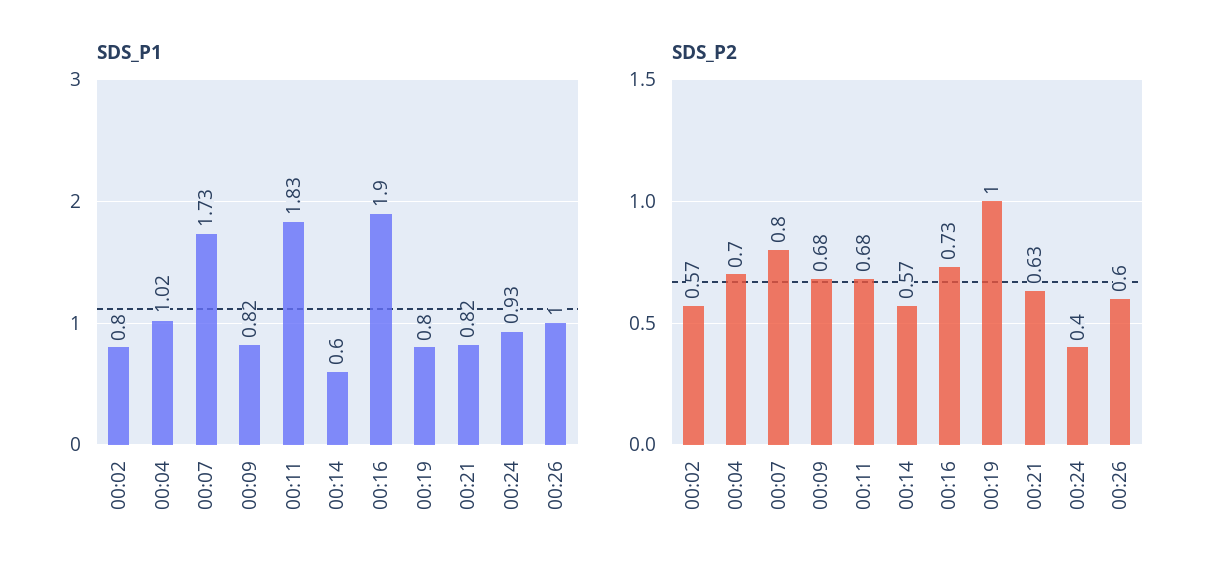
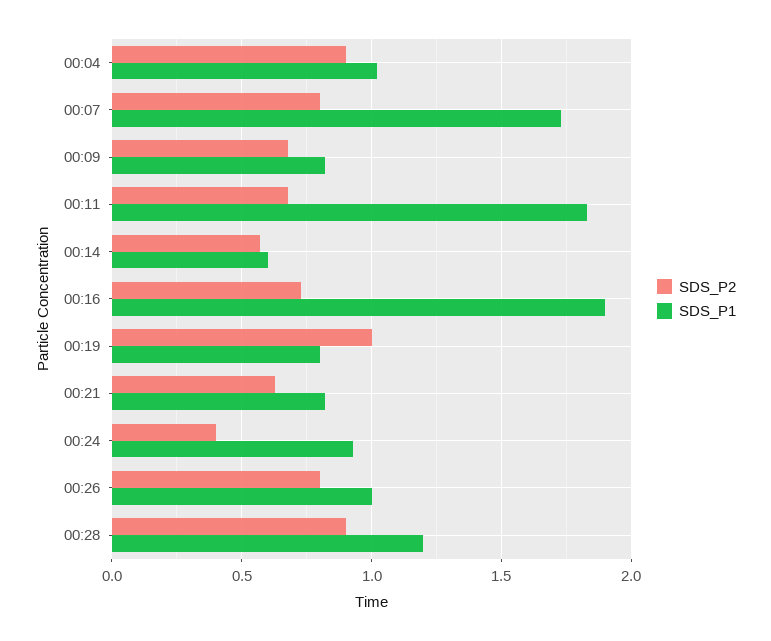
SDS_P1, 00:02: 0.8 -> none
SDS_P2, 00:02: 0.57 -> none
SDS_P2, 00:04: 0.7 -> 0.9
SDS_P2, 00:26: 0.6 -> 0.8
SDS_P2, 00:28: none -> 0.9
SDS_P1, 00:28: none -> 1.2

